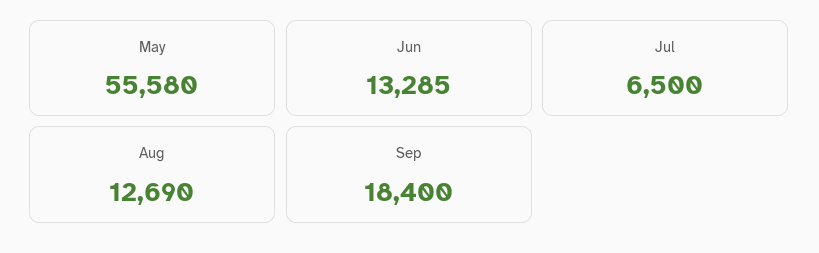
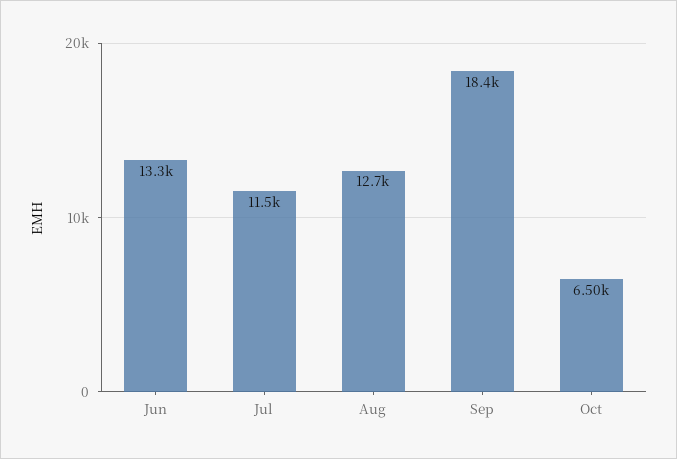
May: 55580 -> none
Jul: 6500 -> 11500
Oct: none -> 6500

